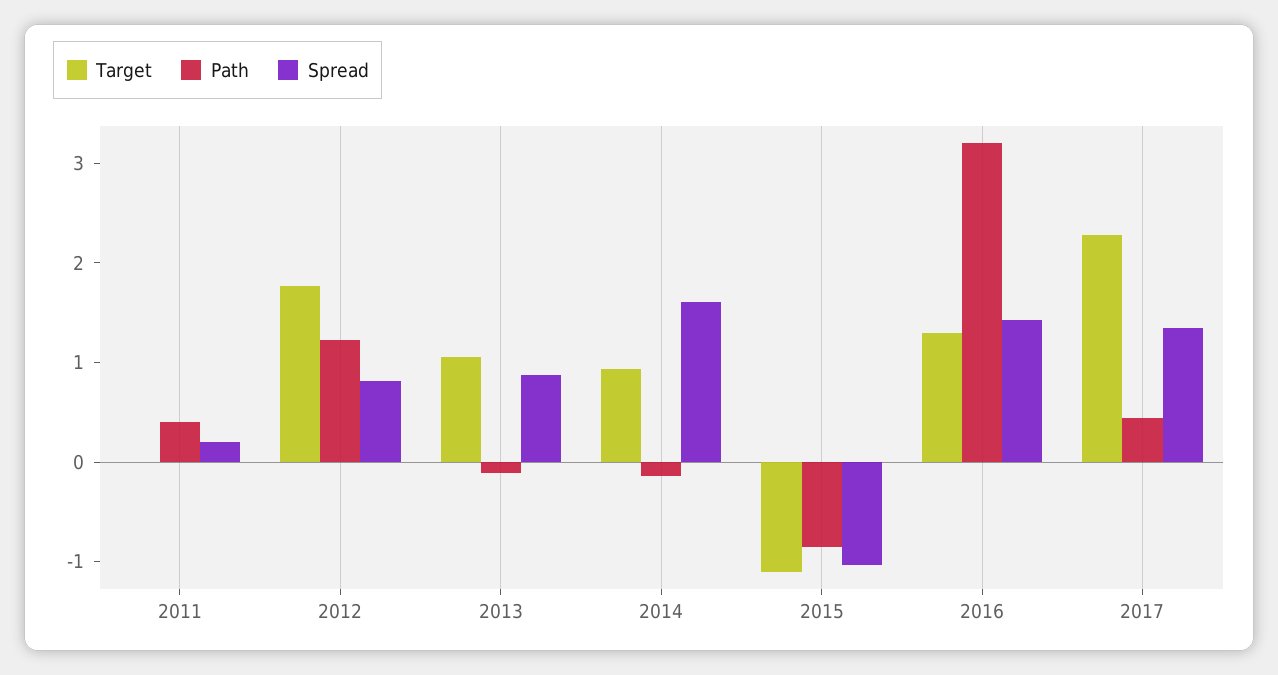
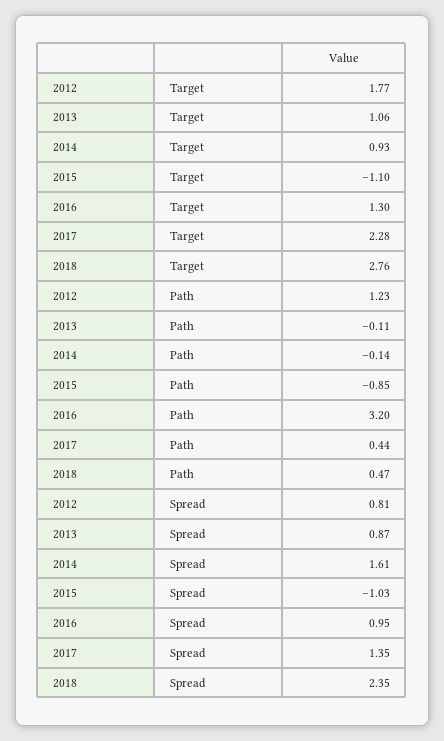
Target, 2011: 0 -> none
Path, 2011: 0.4 -> none
Spread, 2011: 0.2 -> none
Spread, 2016: 1.4 -> 0.95
Target, 2018: none -> 2.76
Path, 2018: none -> 0.47
Spread, 2018: none -> 2.35

